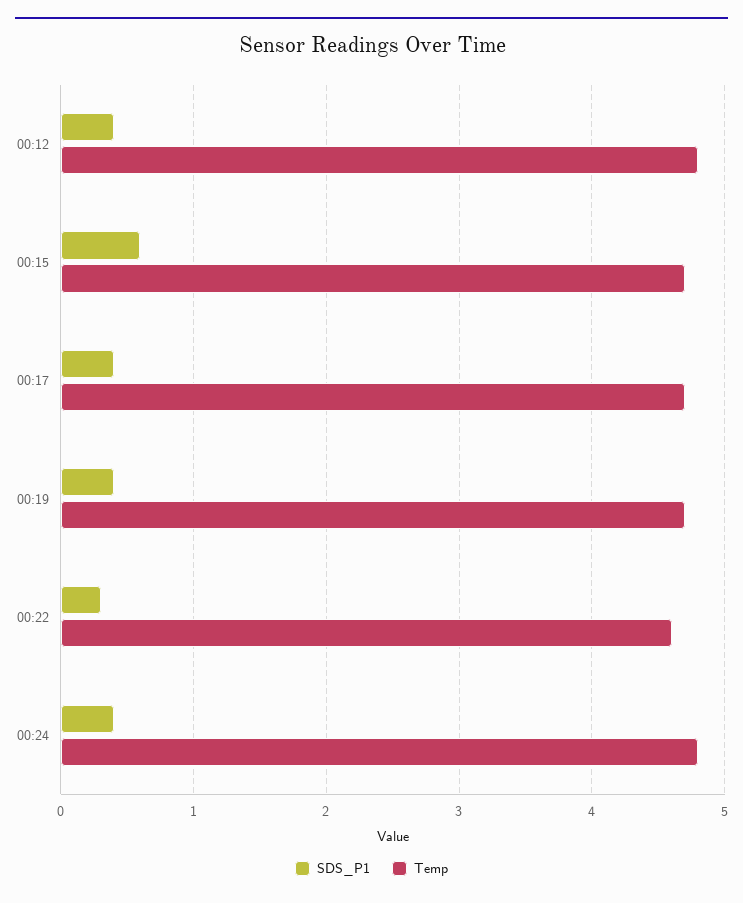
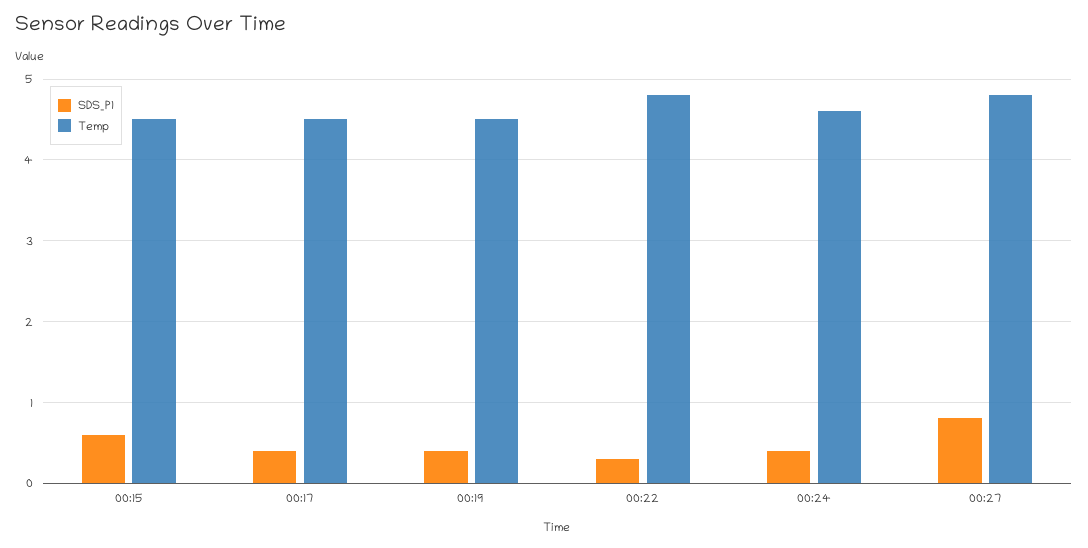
SDS_P1, 00:12: 0.4 -> none
Temp, 00:12: 4.8 -> none
Temp, 00:15: 4.7 -> 4.5
Temp, 00:17: 4.7 -> 4.5
Temp, 00:19: 4.7 -> 4.5
Temp, 00:22: 4.6 -> 4.8
Temp, 00:24: 4.8 -> 4.6
SDS_P1, 00:27: none -> 0.8
Temp, 00:27: none -> 4.8

